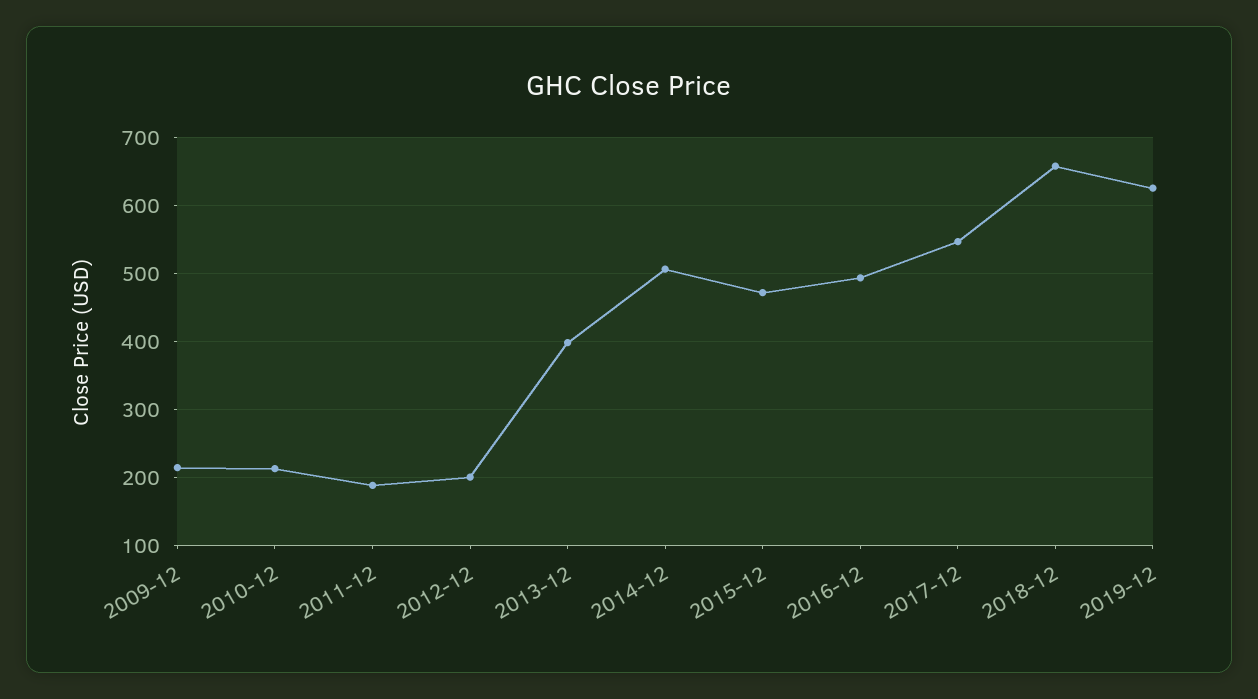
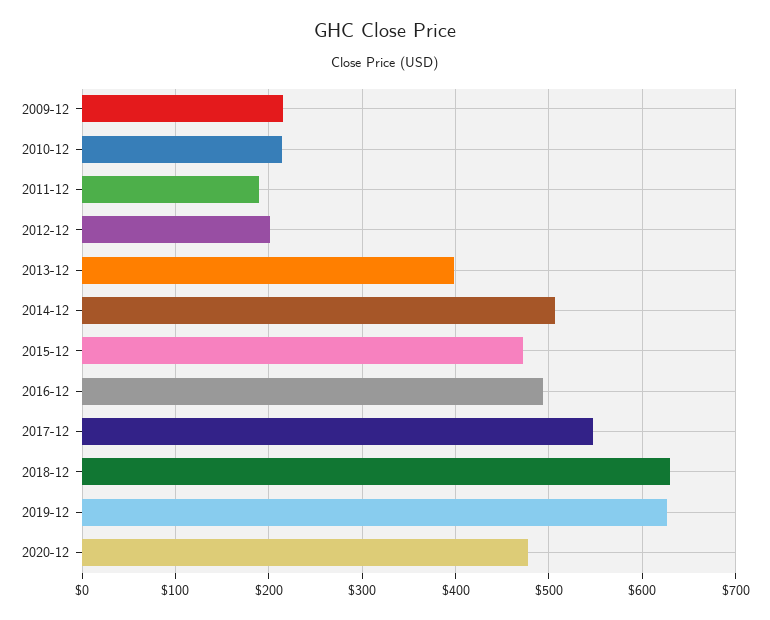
2018-12: 660 -> 630
2020-12: none -> 480

